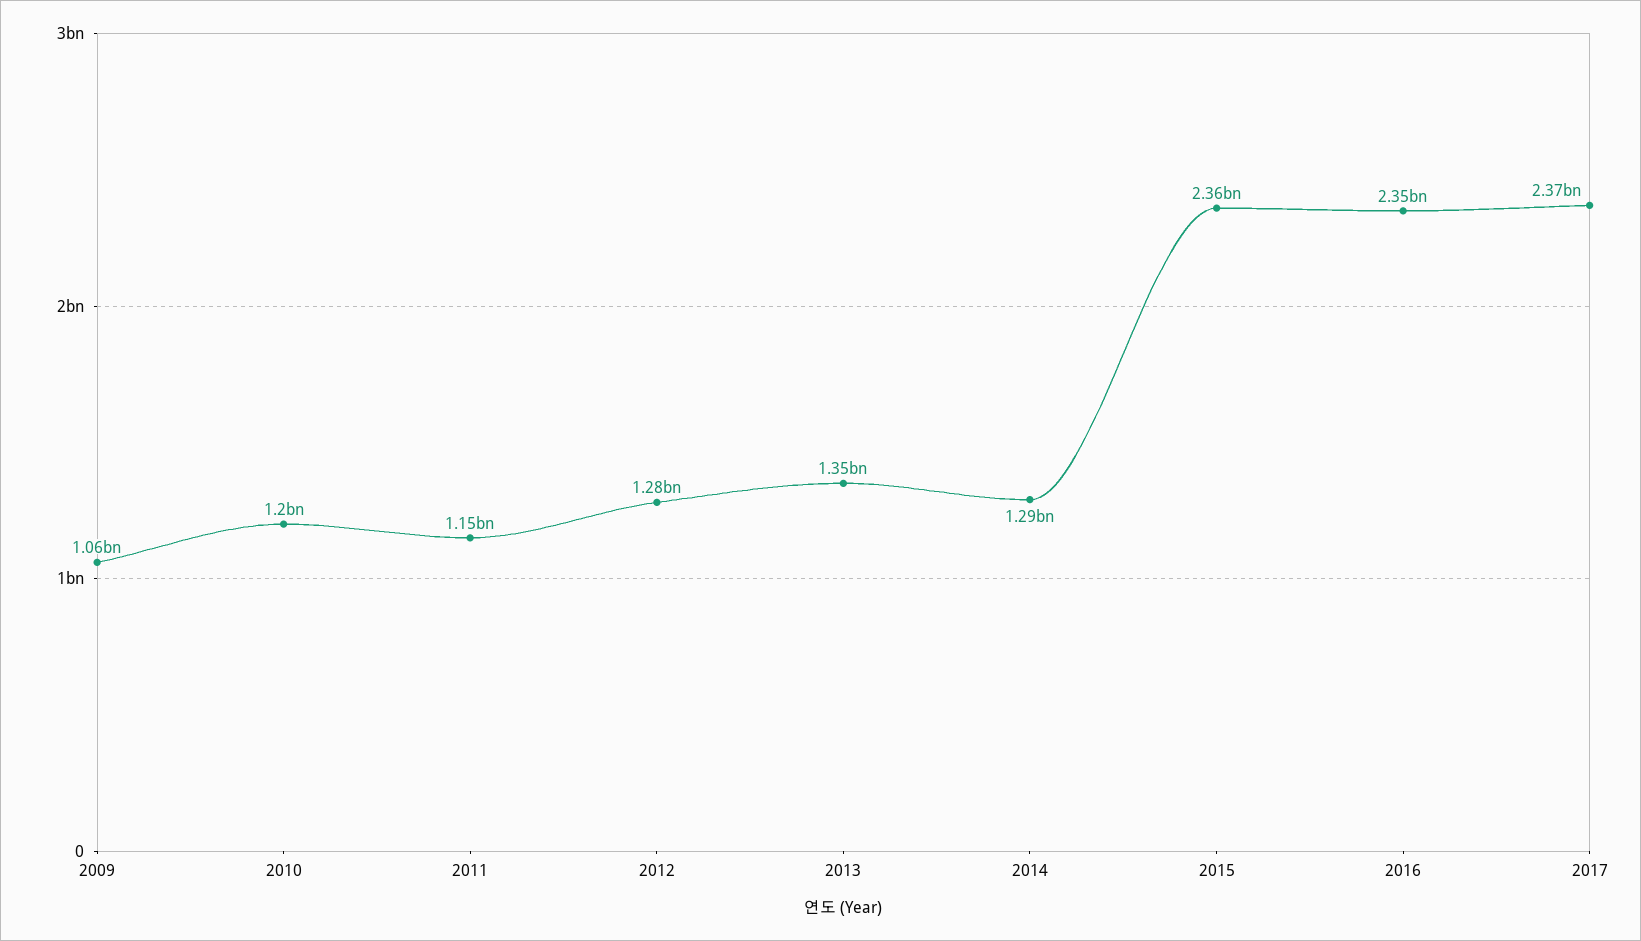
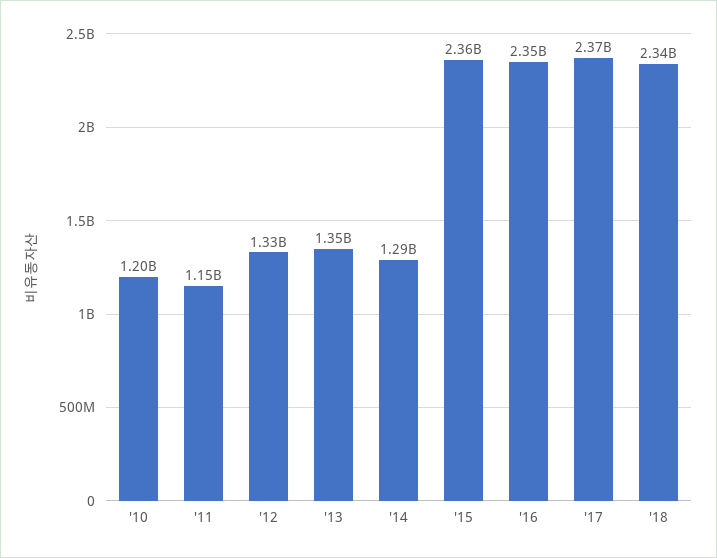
2009: 1060000000 -> none
2012: 1280000000 -> 1330000000
'18: none -> 2340000000

